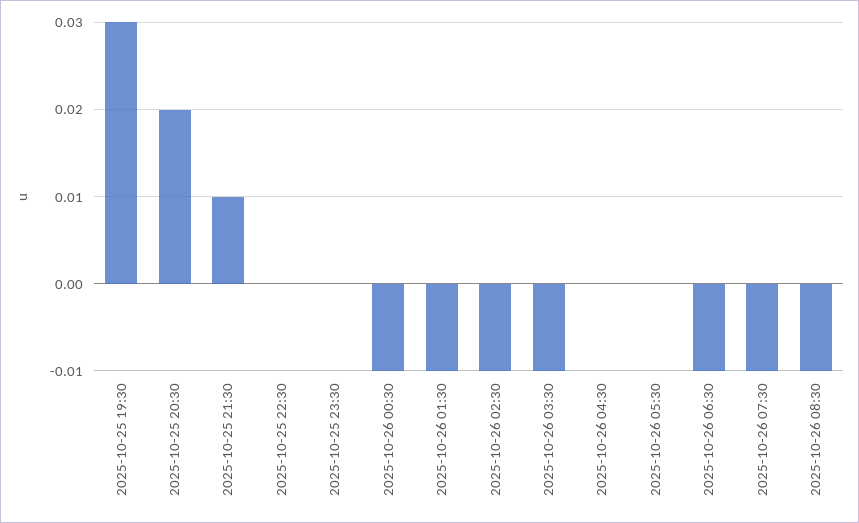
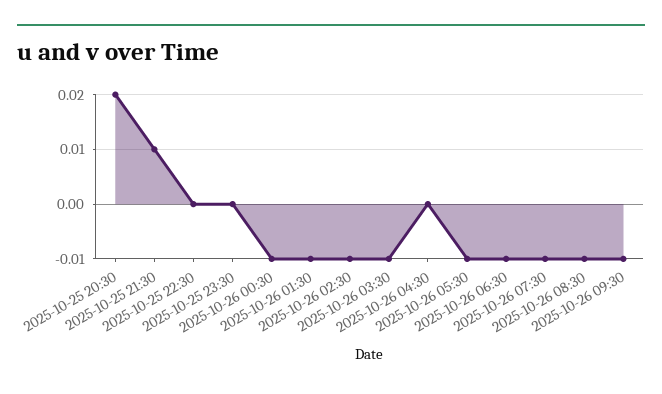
2025-10-25 19:30: 0.03 -> none
2025-10-26 05:30: 0 -> -0.01
2025-10-26 09:30: none -> -0.01

